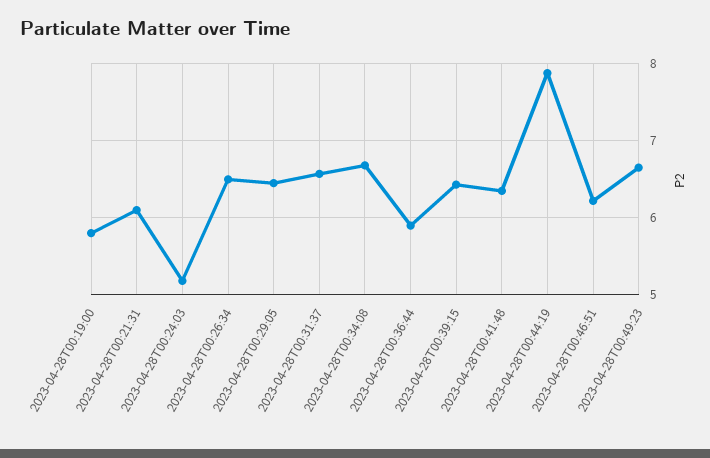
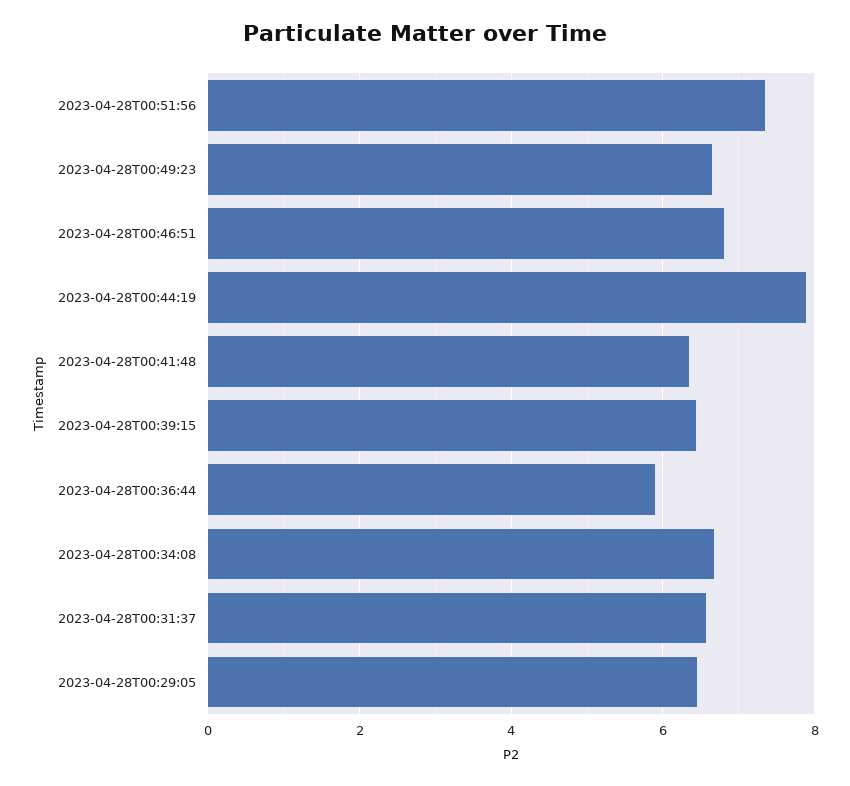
2023-04-28T00:19:00: 5.8 -> none
2023-04-28T00:21:31: 6.1 -> none
2023-04-28T00:24:03: 5.2 -> none
2023-04-28T00:26:34: 6.5 -> none
2023-04-28T00:46:51: 6.2 -> 6.8
2023-04-28T00:51:56: none -> 7.4

